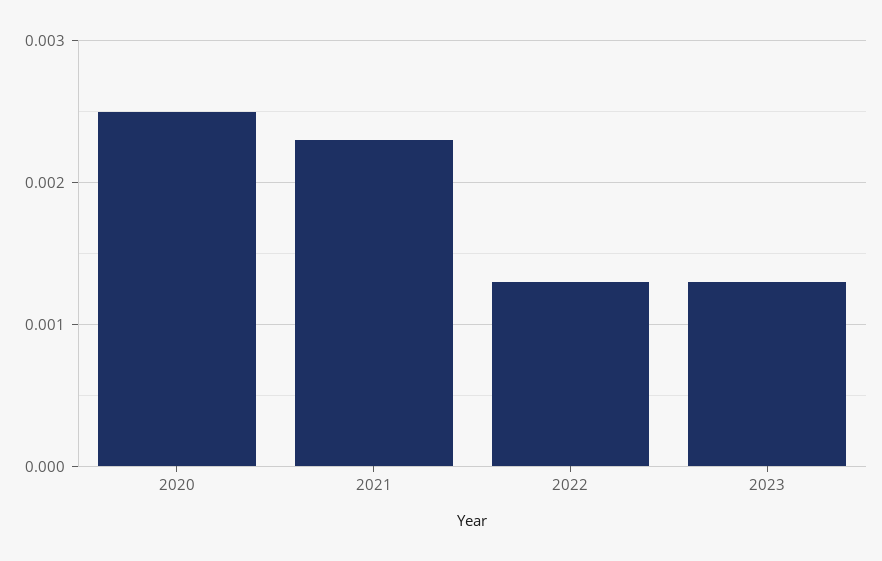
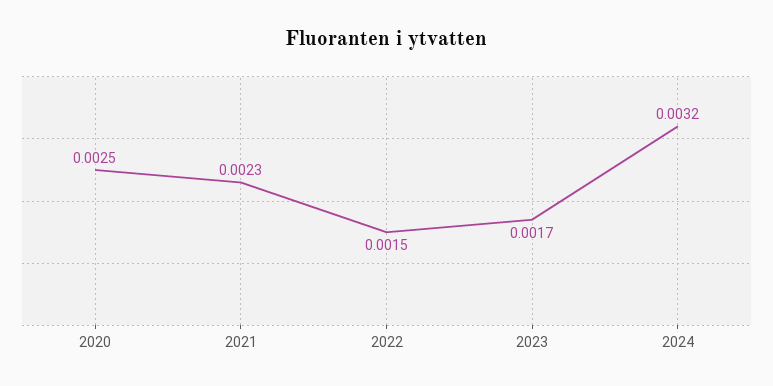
2022: 0.0013 -> 0.0015
2023: 0.0013 -> 0.0017
2024: none -> 0.0032

